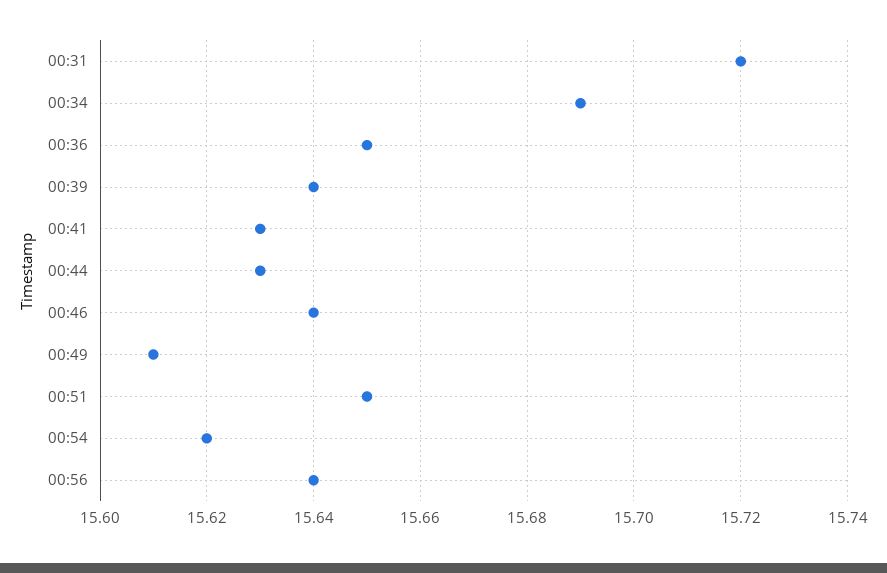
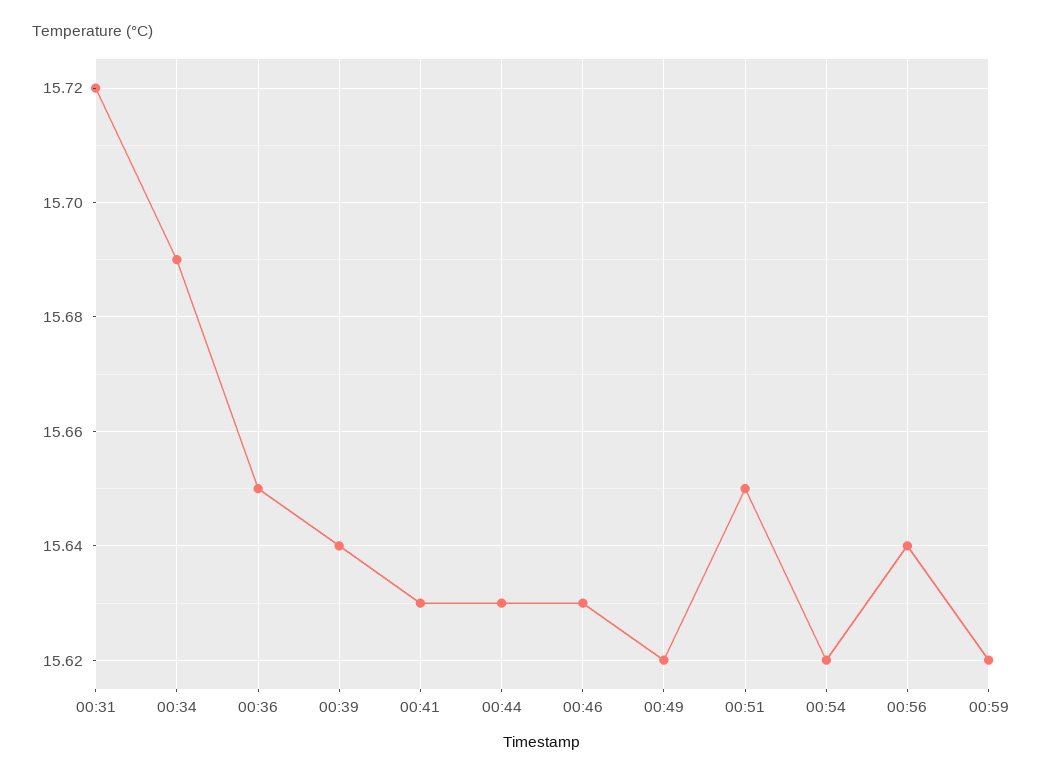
00:46: 15.64 -> 15.63
00:49: 15.61 -> 15.62
00:59: none -> 15.62

